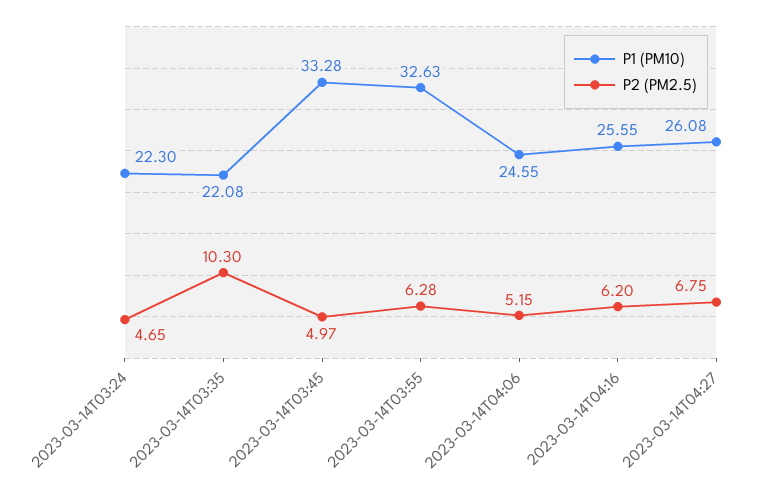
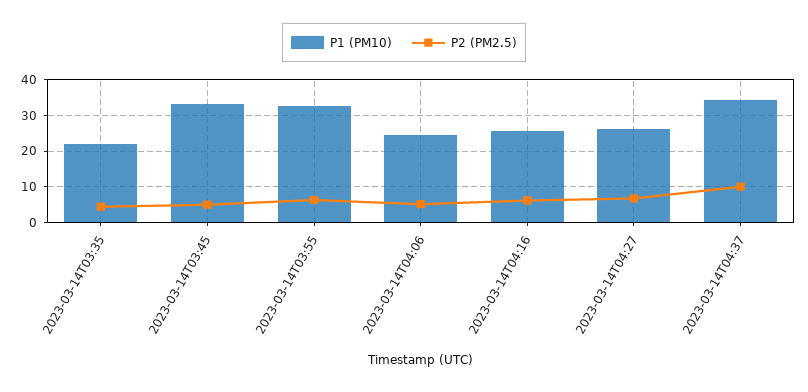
P1 (PM10), 2023-03-14T03:24: 22.3 -> none
P2 (PM2.5), 2023-03-14T03:24: 4.65 -> none
P2 (PM2.5), 2023-03-14T03:35: 10.3 -> 4
P1 (PM10), 2023-03-14T04:37: none -> 34
P2 (PM2.5), 2023-03-14T04:37: none -> 10

